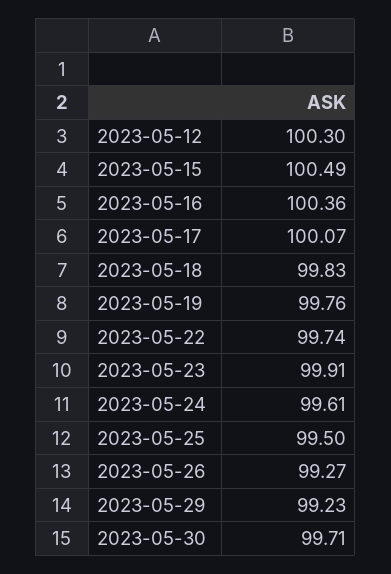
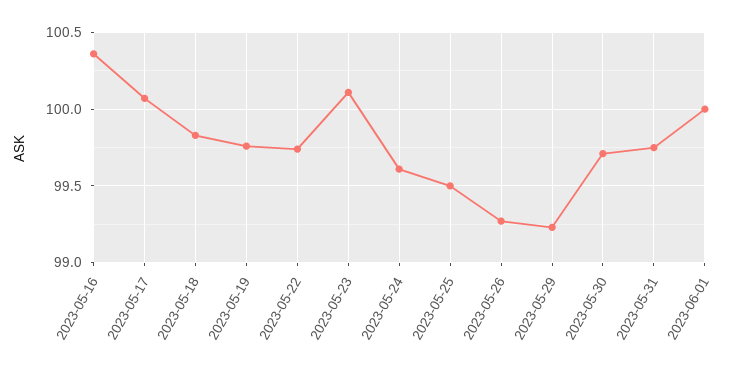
2023-05-12: 100.3 -> none
2023-05-15: 100.49 -> none
2023-05-23: 99.91 -> 100.1
2023-05-31: none -> 99.75
2023-06-01: none -> 100

